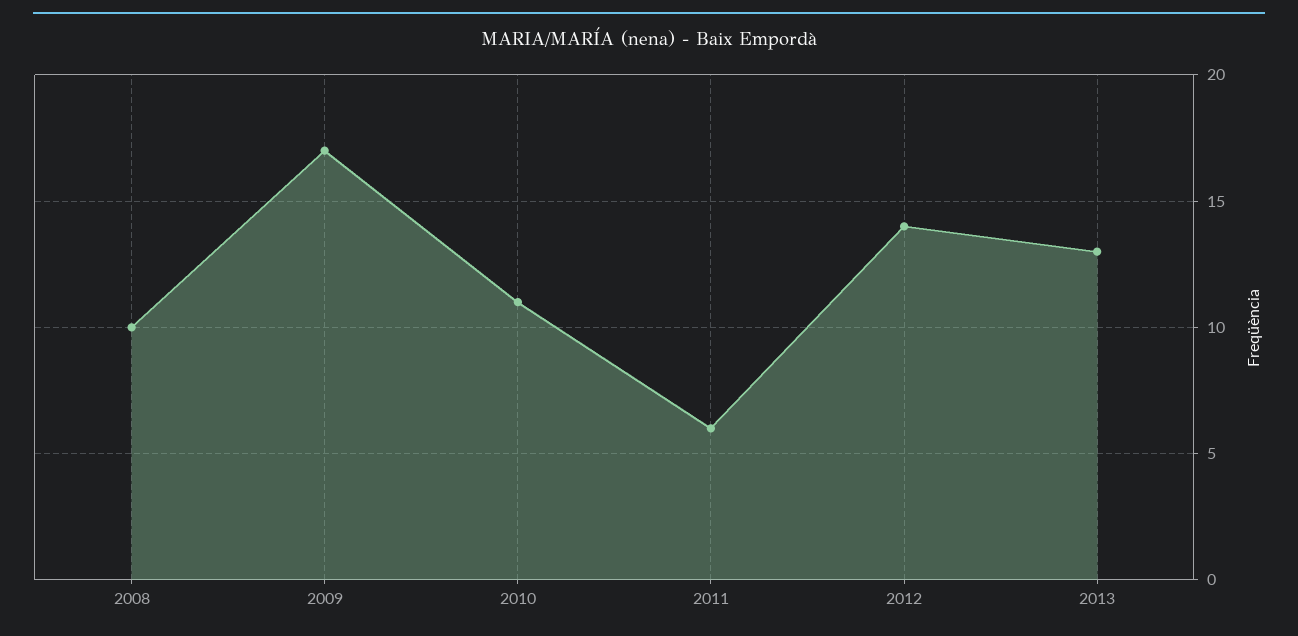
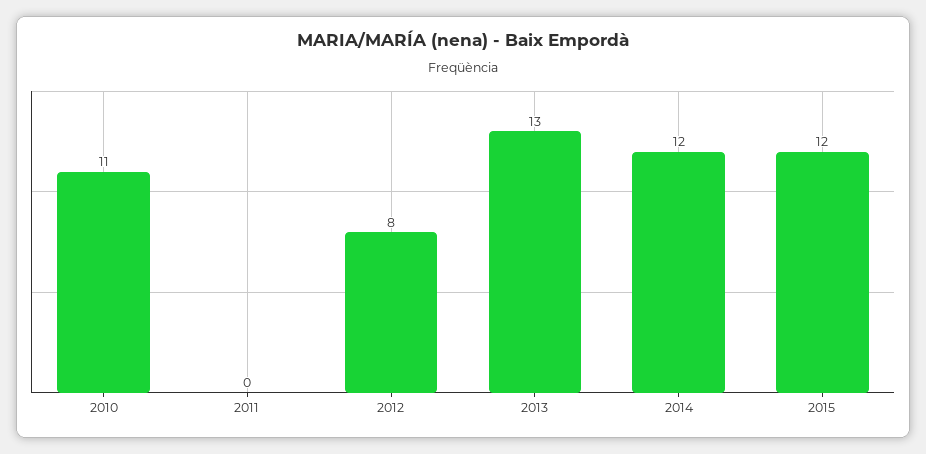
2008: 10 -> none
2009: 17 -> none
2011: 6 -> 0
2012: 14 -> 8
2014: none -> 12
2015: none -> 12

